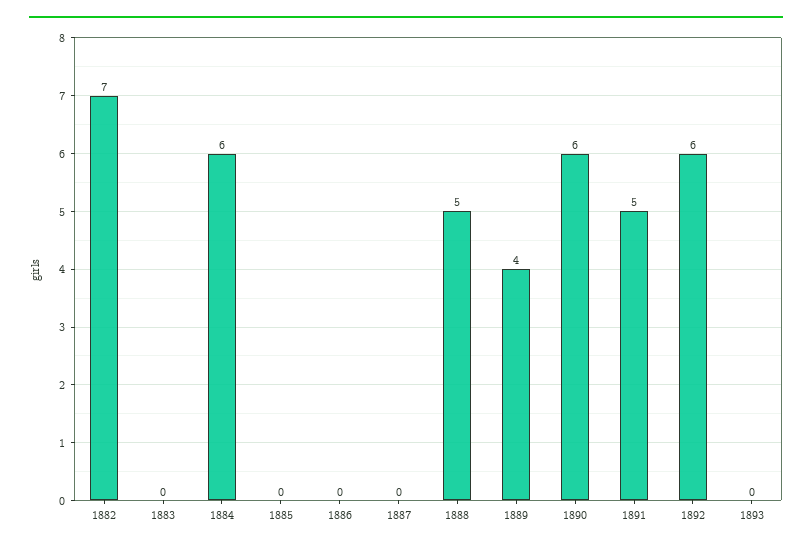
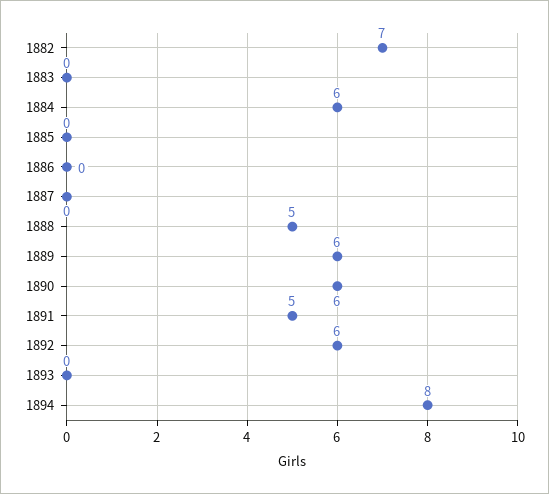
1889: 4 -> 6
1894: none -> 8

